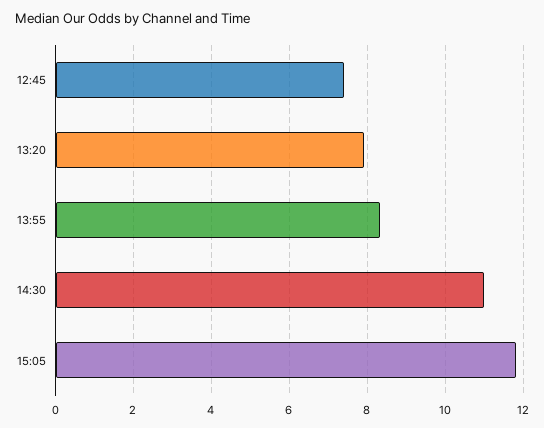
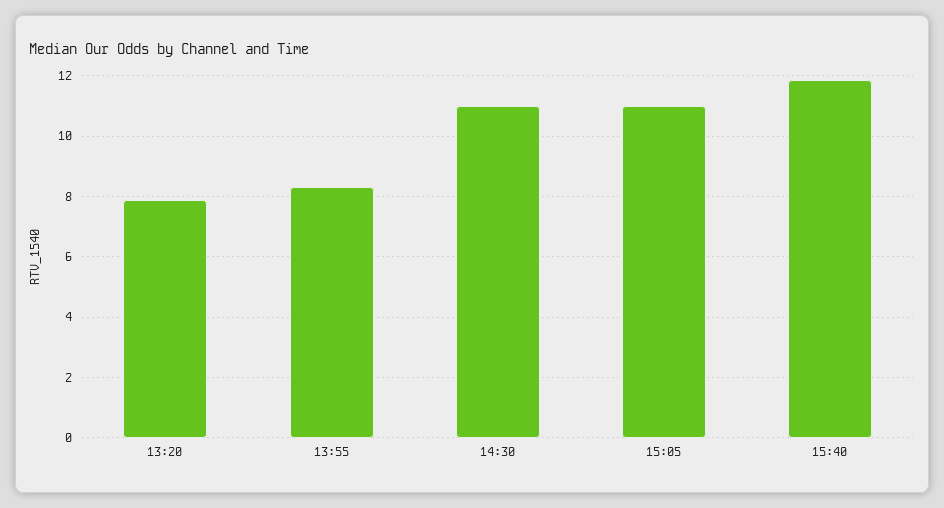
12:45: 7.4 -> none
15:05: 11.8 -> 11
15:40: none -> 11.8

